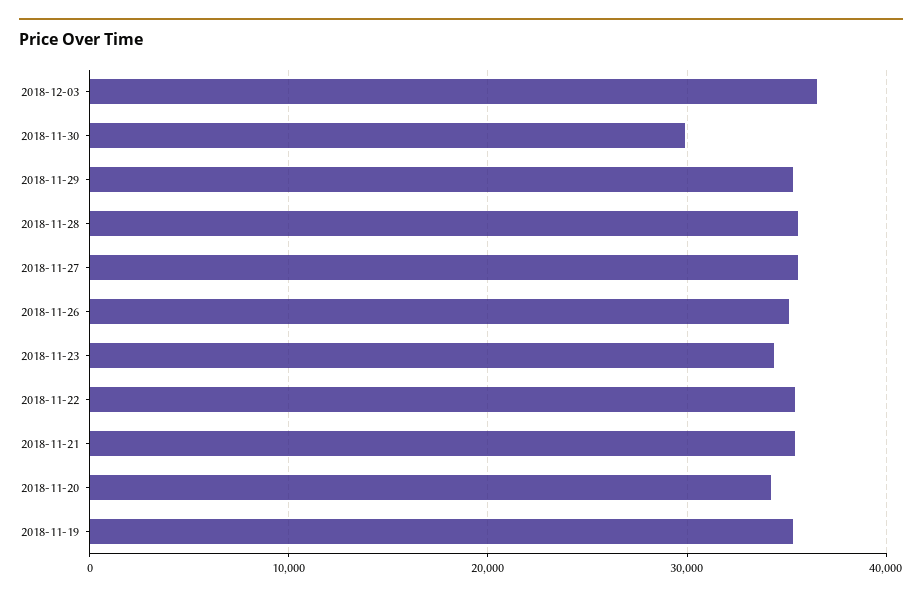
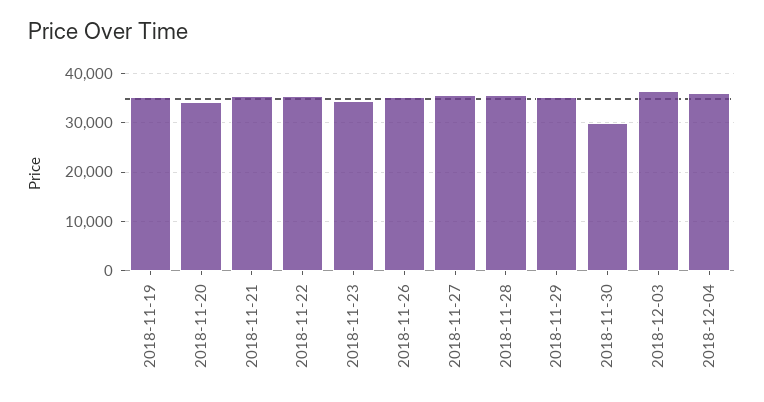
2018-12-04: none -> 36000

